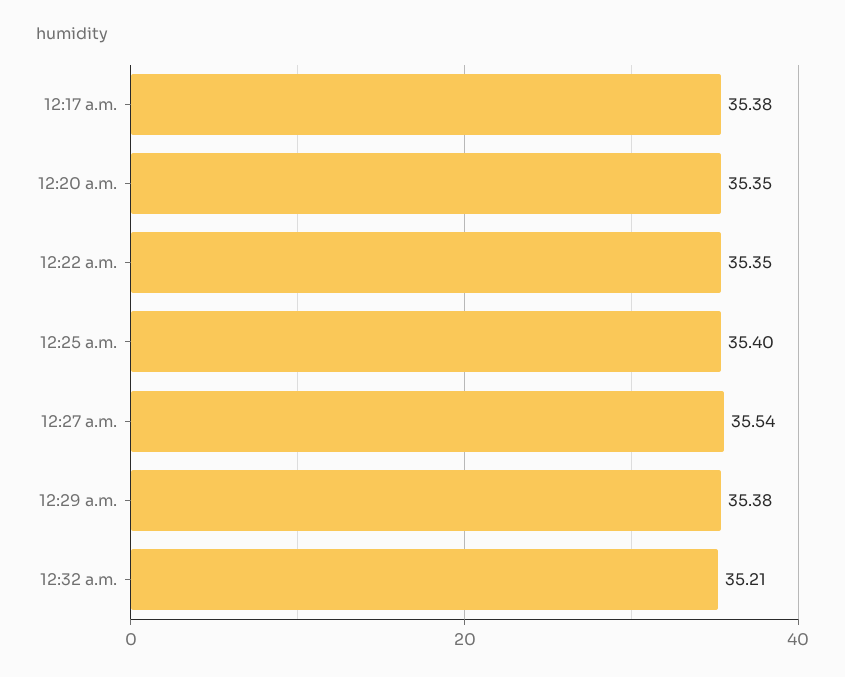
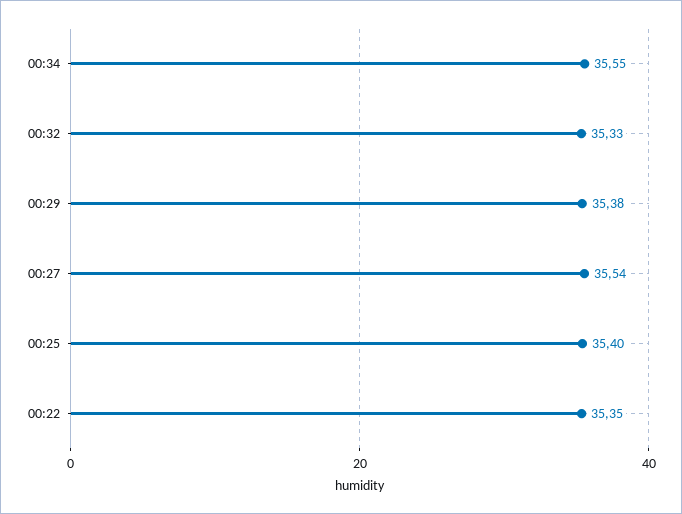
12:17 a.m.: 35.38 -> none
12:20 a.m.: 35.35 -> none
12:32 a.m.: 35.21 -> 35.33
00:34: none -> 35.55

